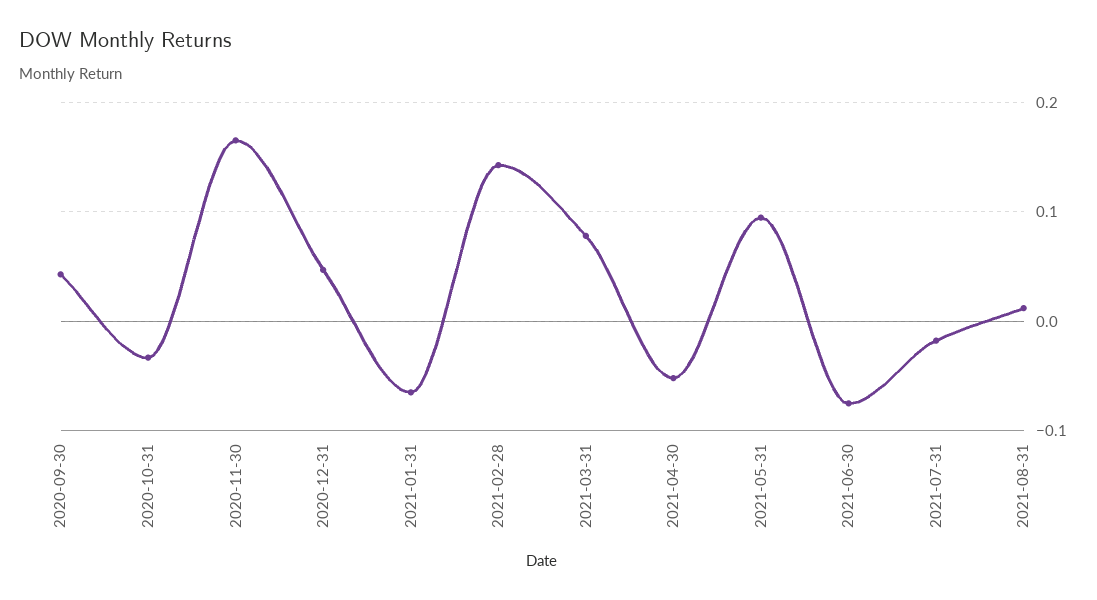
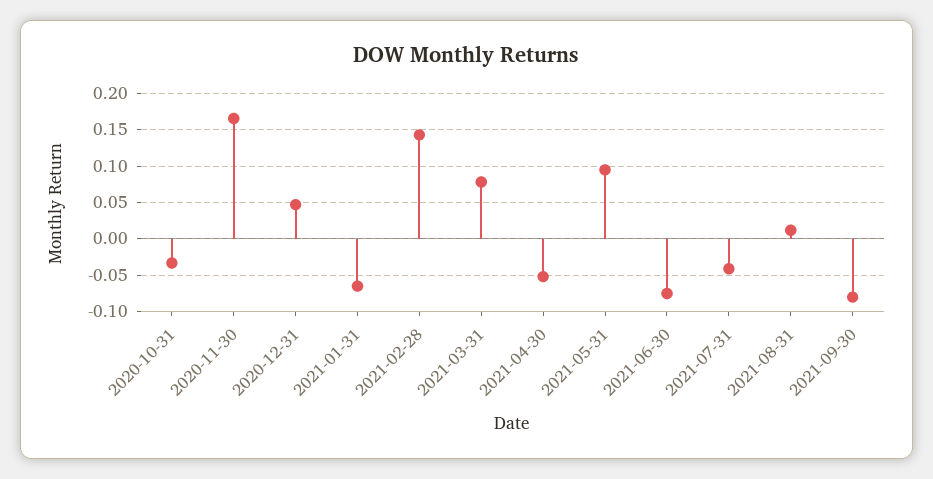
2020-09-30: 0.04 -> none
2021-07-31: -0.02 -> -0.04
2021-09-30: none -> -0.08

